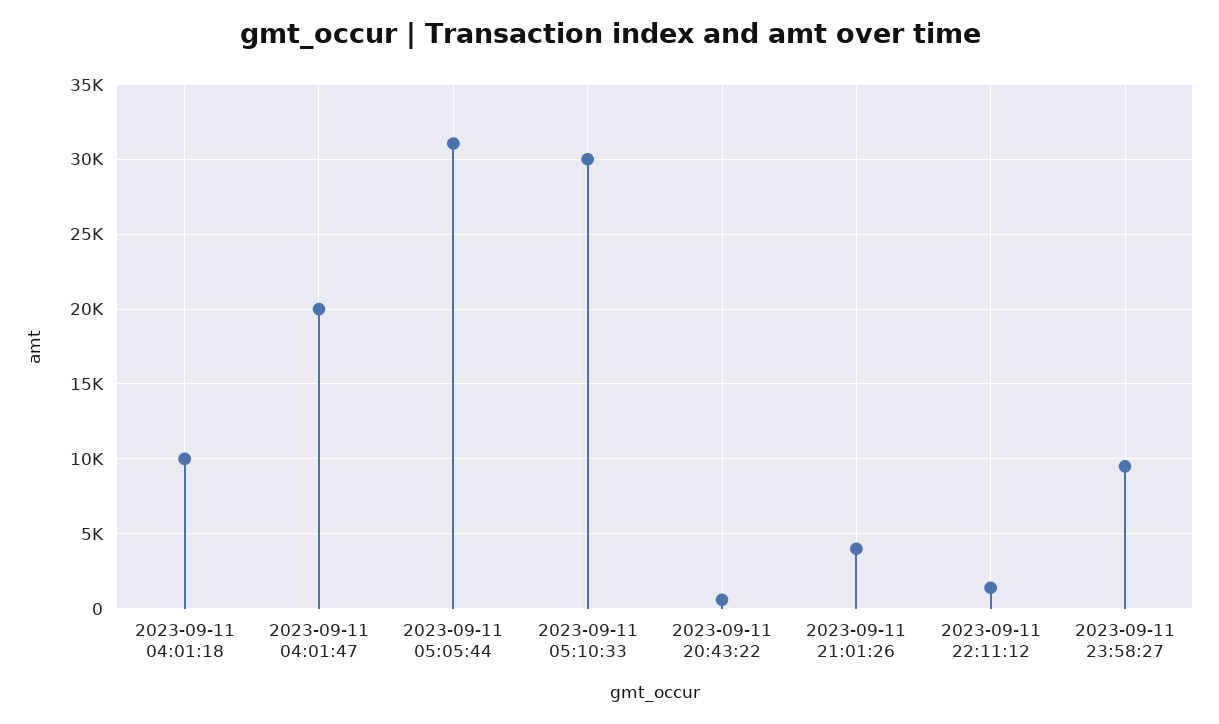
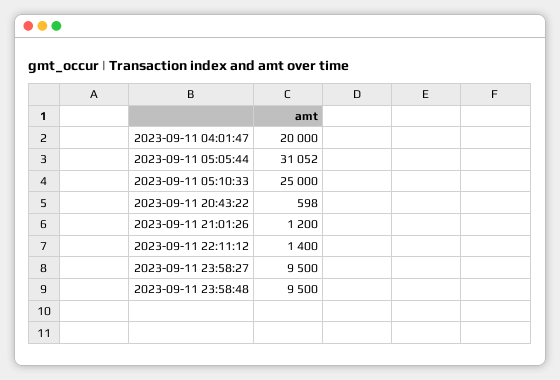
2023-09-11 04:01:18: 10000 -> none
2023-09-11 05:10:33: 30000 -> 25000
2023-09-11 21:01:26: 4000 -> 1200
2023-09-11 23:58:48: none -> 9500

